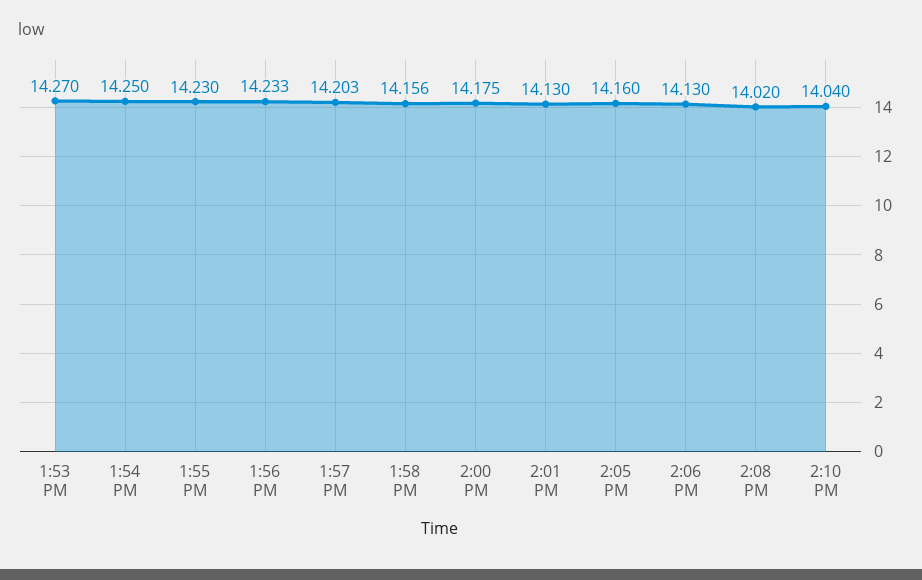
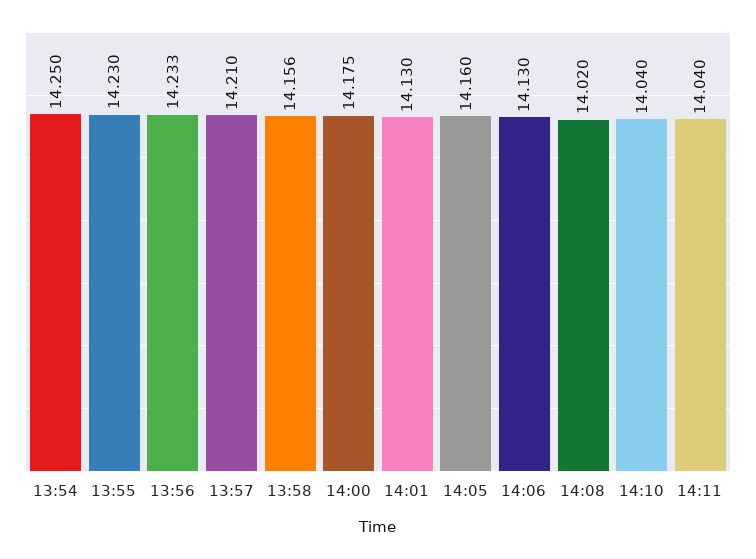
1:53 PM: 14.27 -> none
1:57 PM: 14.203 -> 14.21
14:11: none -> 14.04

